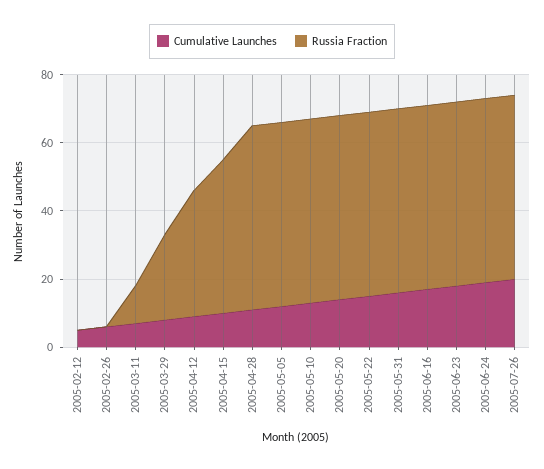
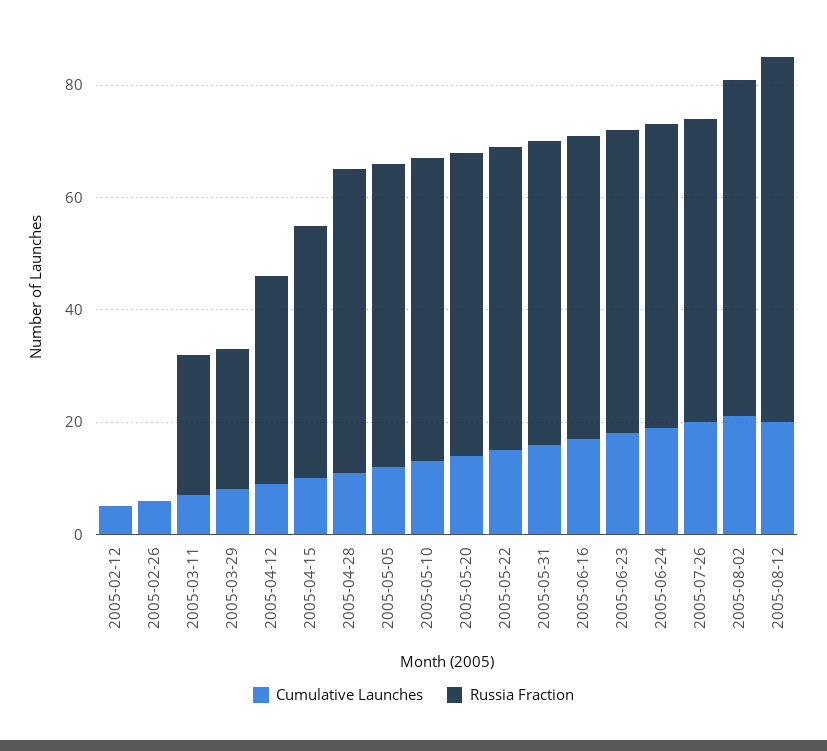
Russia Fraction, 2005-03-11: 10 -> 25
Cumulative Launches, 2005-08-02: none -> 20
Russia Fraction, 2005-08-02: none -> 60
Cumulative Launches, 2005-08-12: none -> 20
Russia Fraction, 2005-08-12: none -> 65

